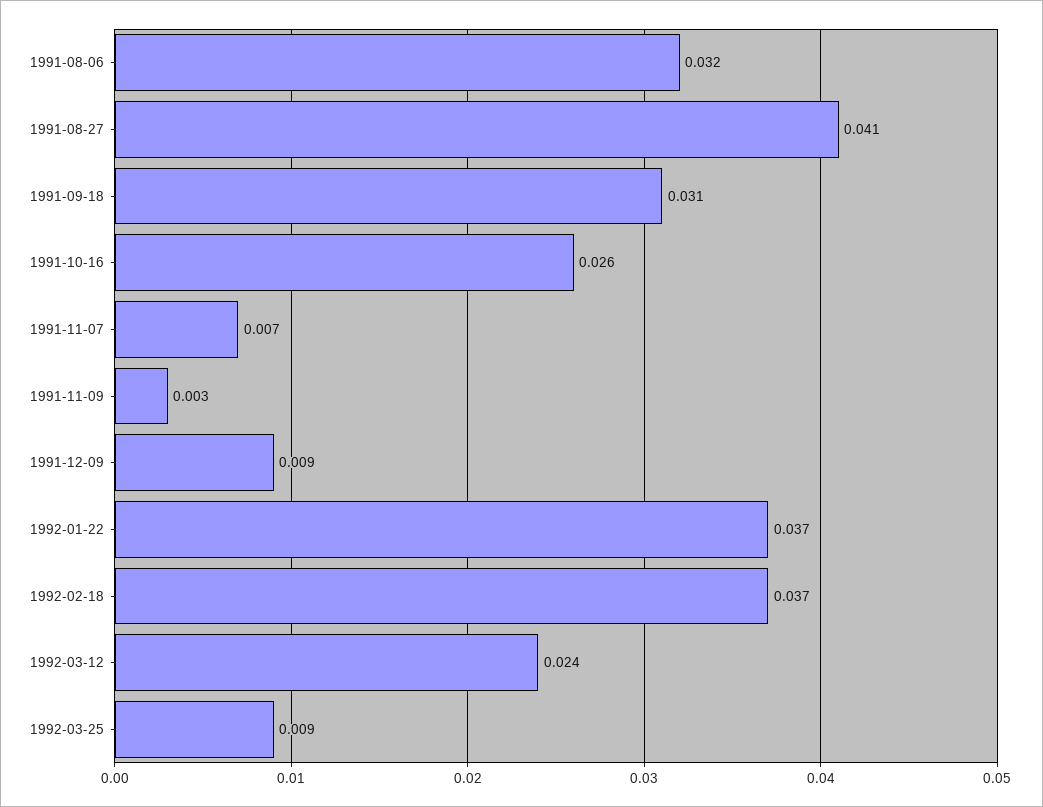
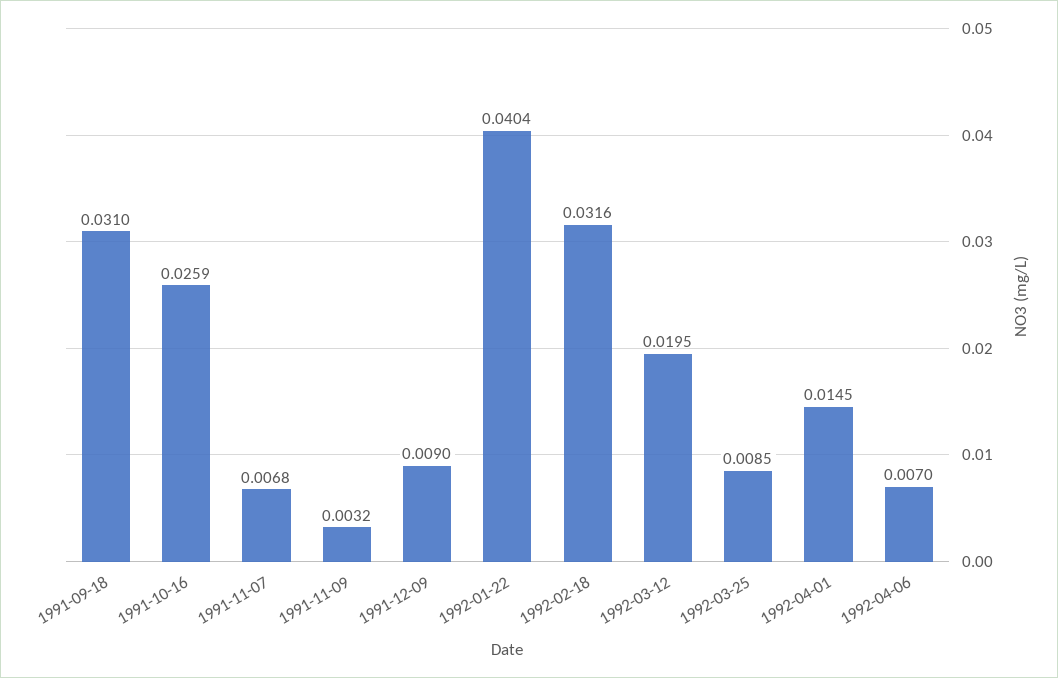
1991-08-06: 0.032 -> none
1991-08-27: 0.041 -> none
1992-01-22: 0.037 -> 0.0404
1992-02-18: 0.037 -> 0.0316
1992-03-12: 0.024 -> 0.0195
1992-04-01: none -> 0.0145
1992-04-06: none -> 0.007

